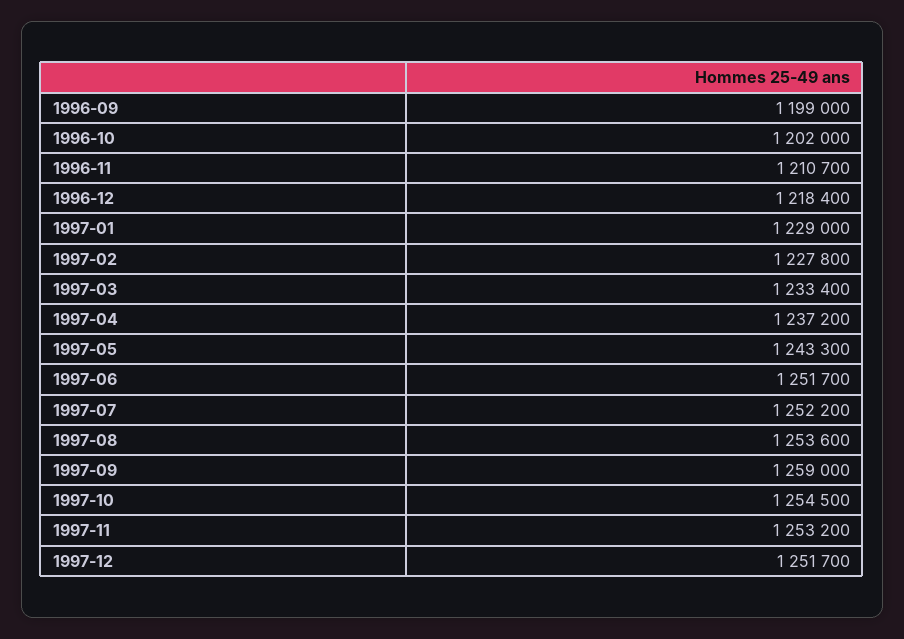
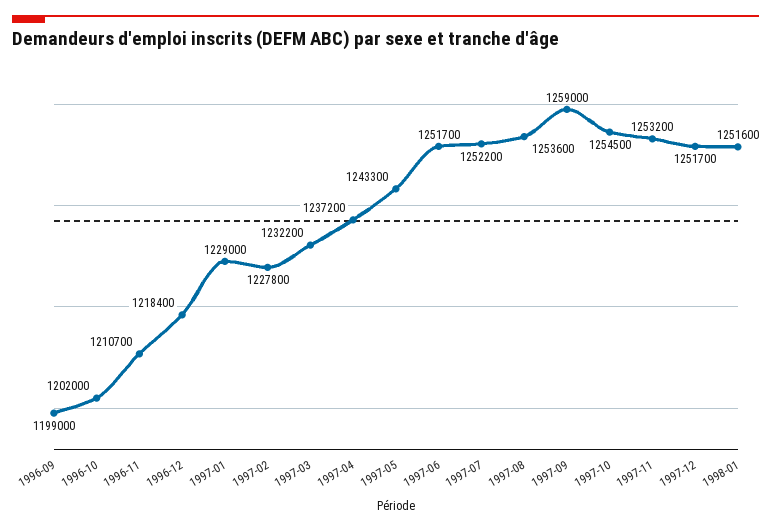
1997-03: 1233400 -> 1232200
1998-01: none -> 1251600

